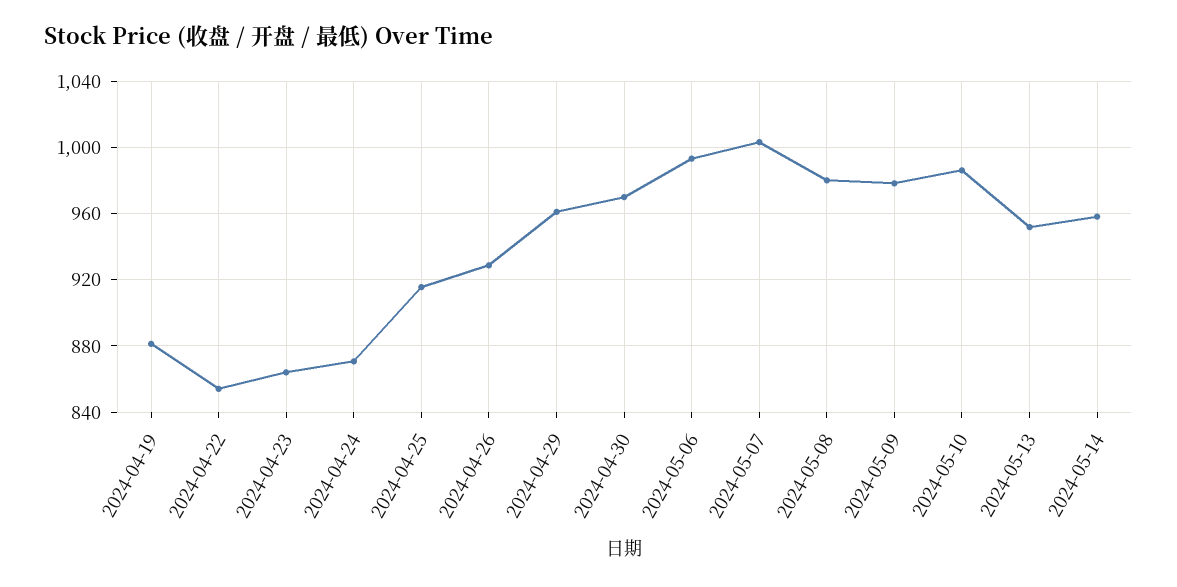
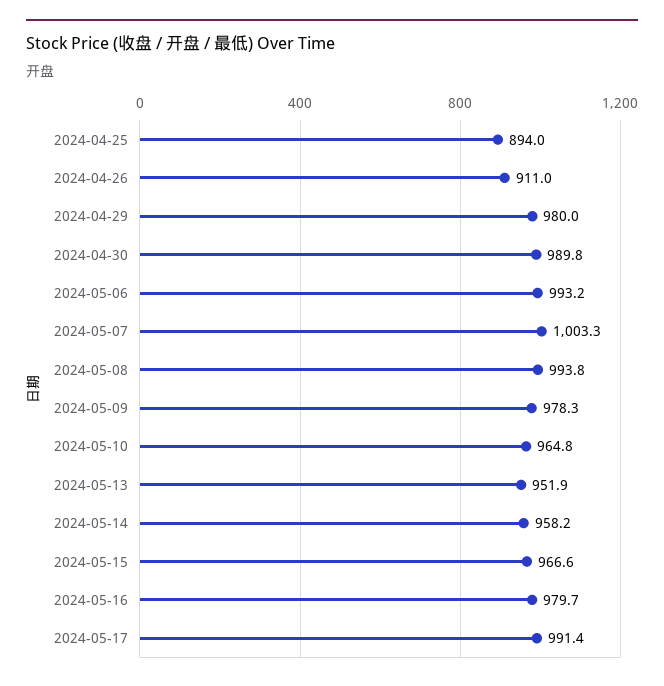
2024-04-19: 880 -> none
2024-04-22: 855 -> none
2024-04-23: 865 -> none
2024-04-24: 870 -> none
2024-04-25: 915 -> 894
2024-04-26: 930 -> 911
2024-04-29: 960 -> 980
2024-04-30: 970 -> 989.8
2024-05-08: 980 -> 993.8
2024-05-10: 985 -> 964.8
2024-05-15: none -> 966.6
2024-05-16: none -> 979.7
2024-05-17: none -> 991.4

